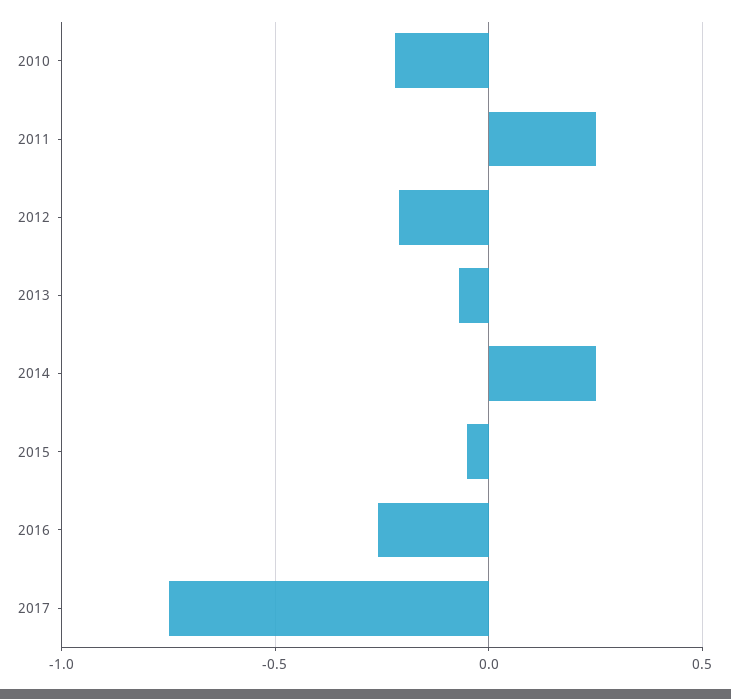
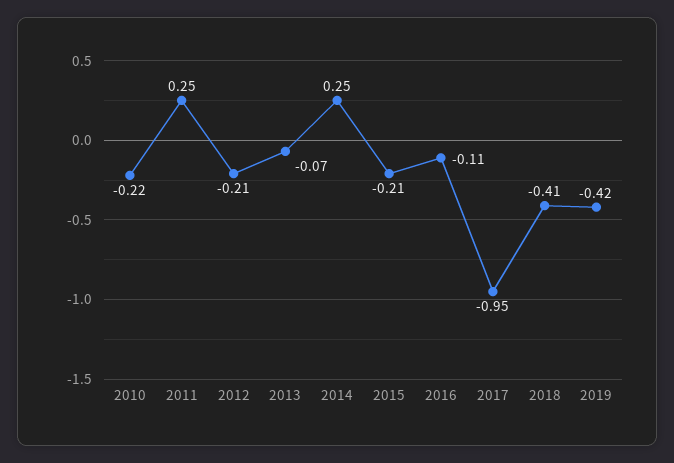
2015: -0.05 -> -0.21
2016: -0.25 -> -0.11
2017: -0.75 -> -0.95
2018: none -> -0.41
2019: none -> -0.42

